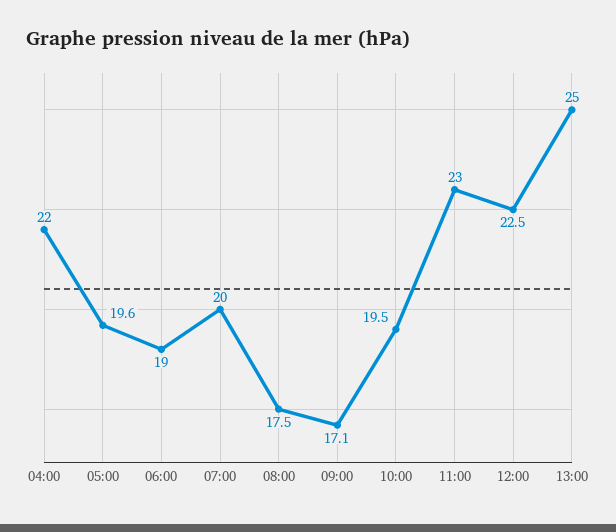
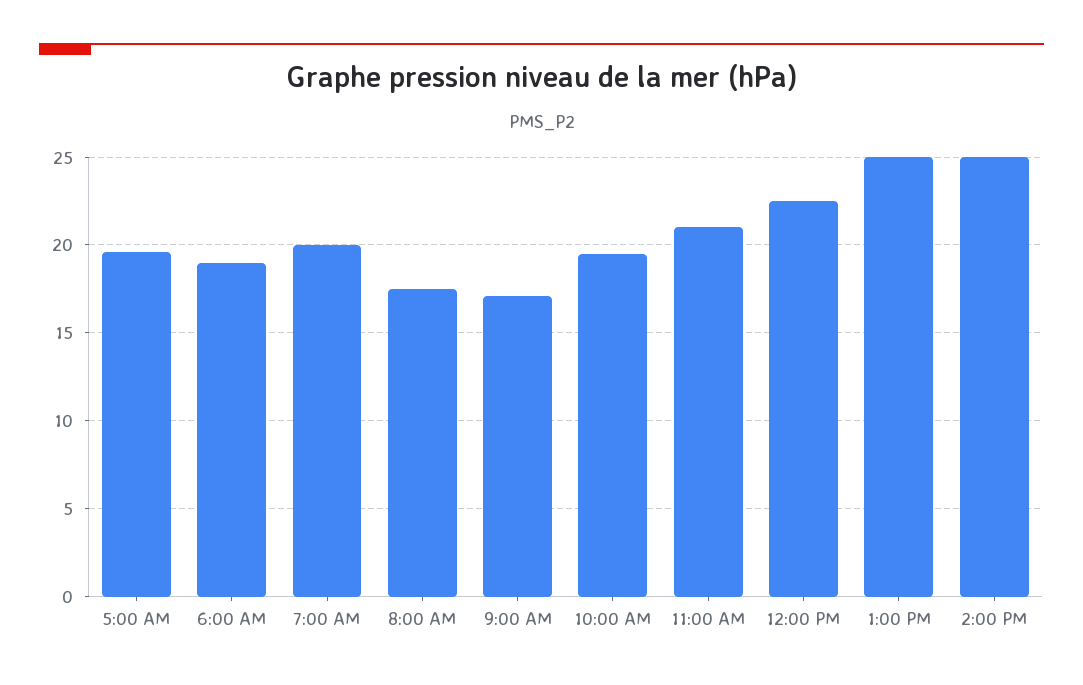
04:00: 22 -> none
11:00: 23 -> 21
2:00 PM: none -> 25

